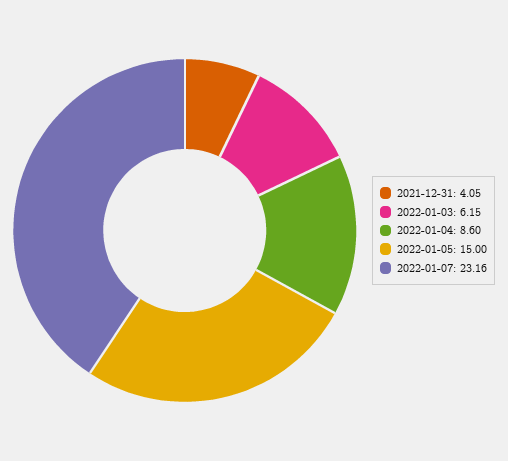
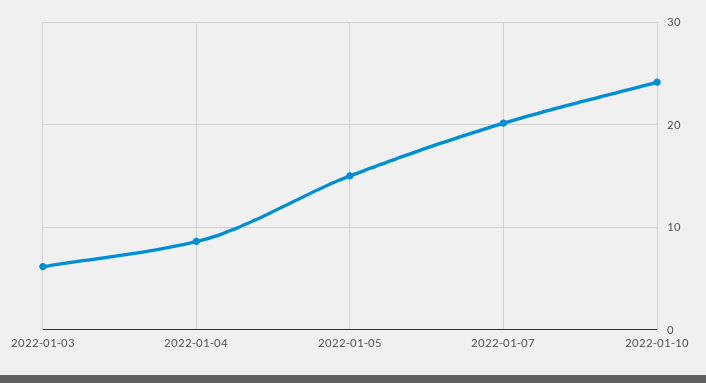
2021-12-31: 4.05 -> none
2022-01-07: 23.16 -> 20
2022-01-10: none -> 24

